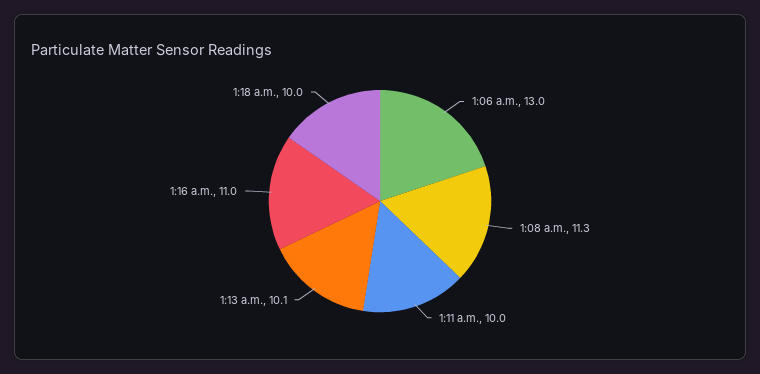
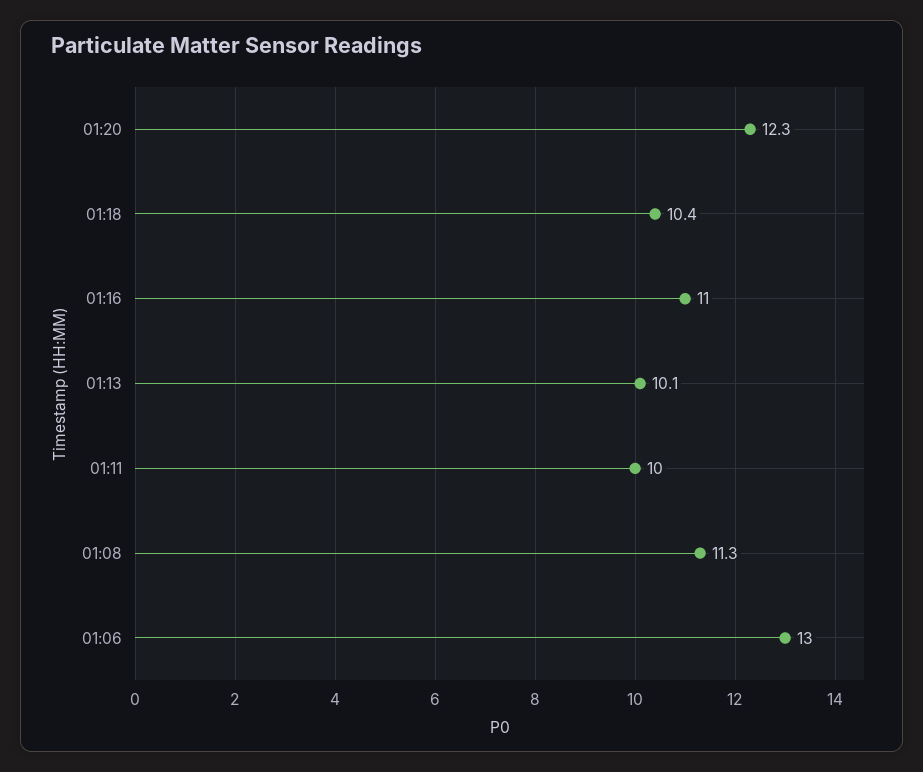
1:18 a.m.: 10 -> 10.4
01:20: none -> 12.3

